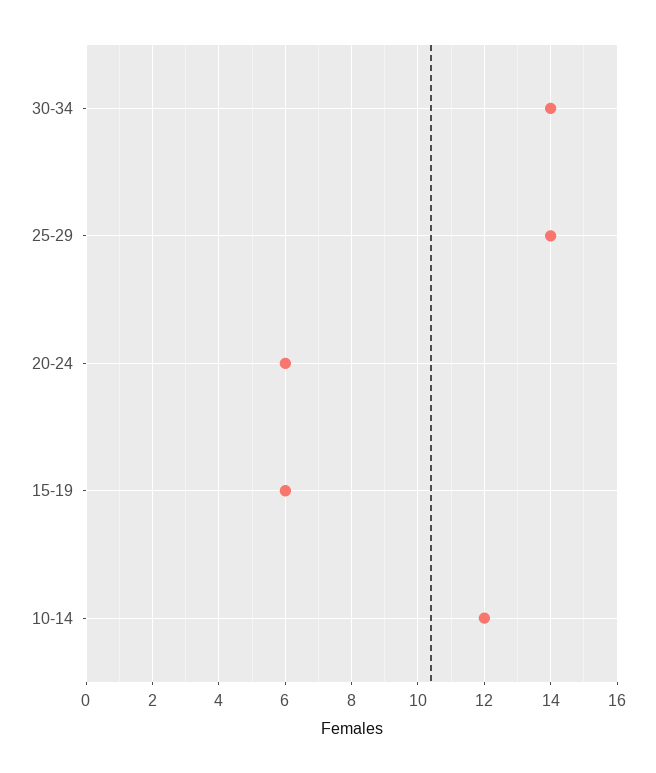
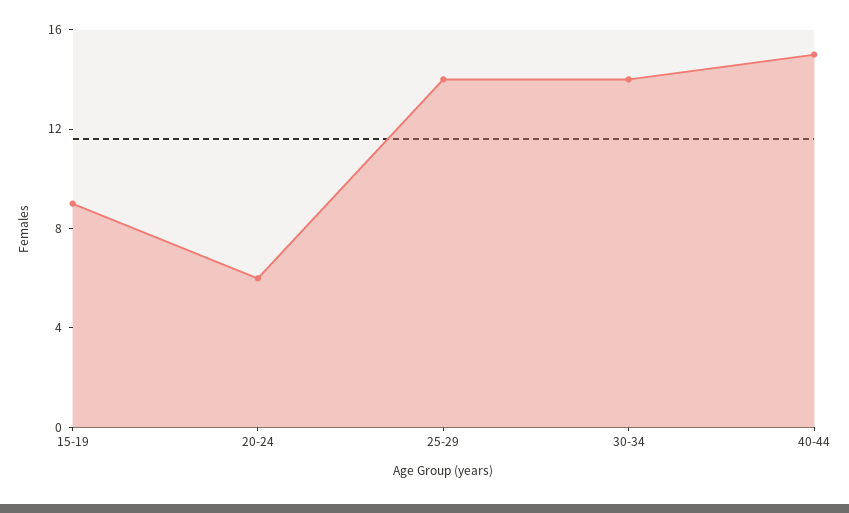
15-19: 6 -> 9
10-14: 12 -> none
40-44: none -> 15

